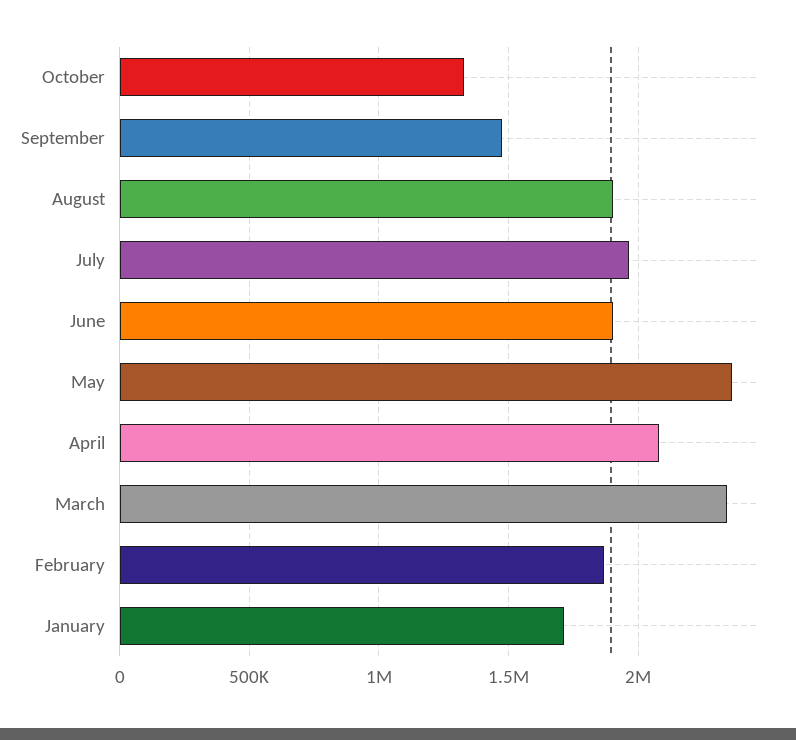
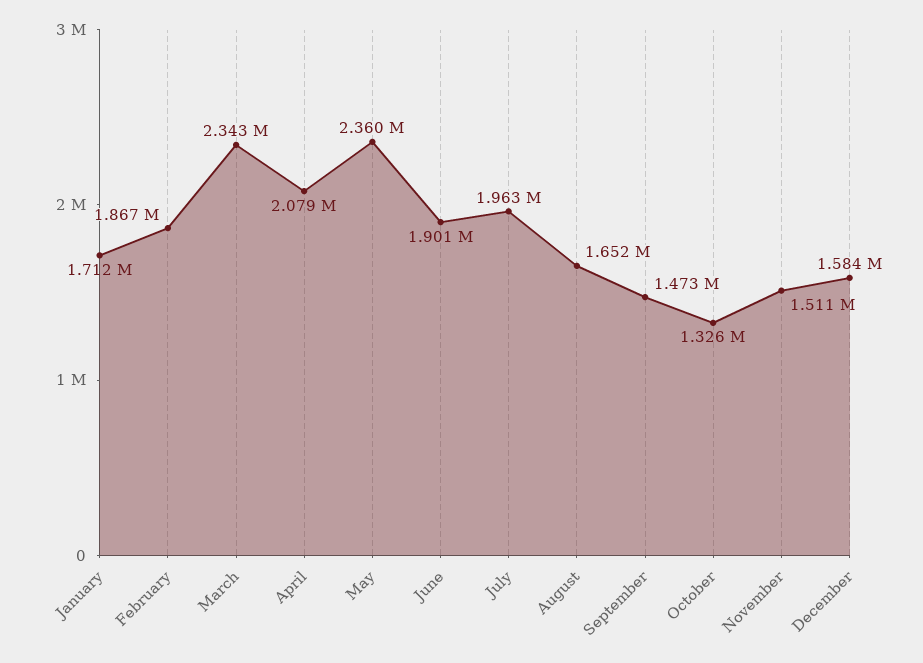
August: 1900000 -> 1652000
November: none -> 1511000
December: none -> 1584000

